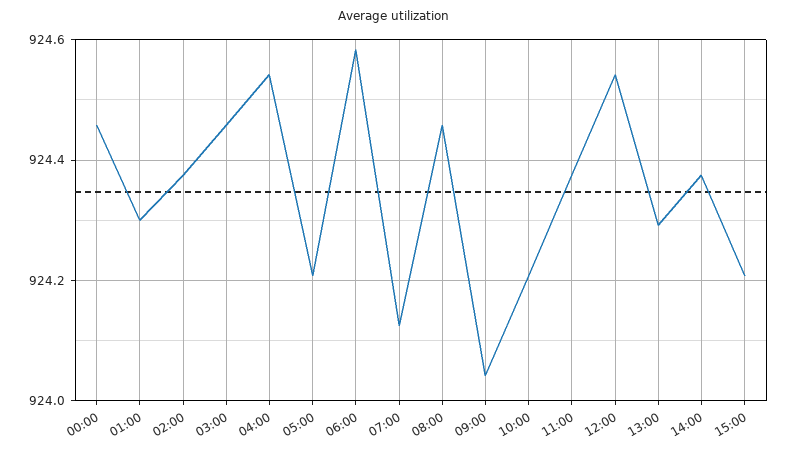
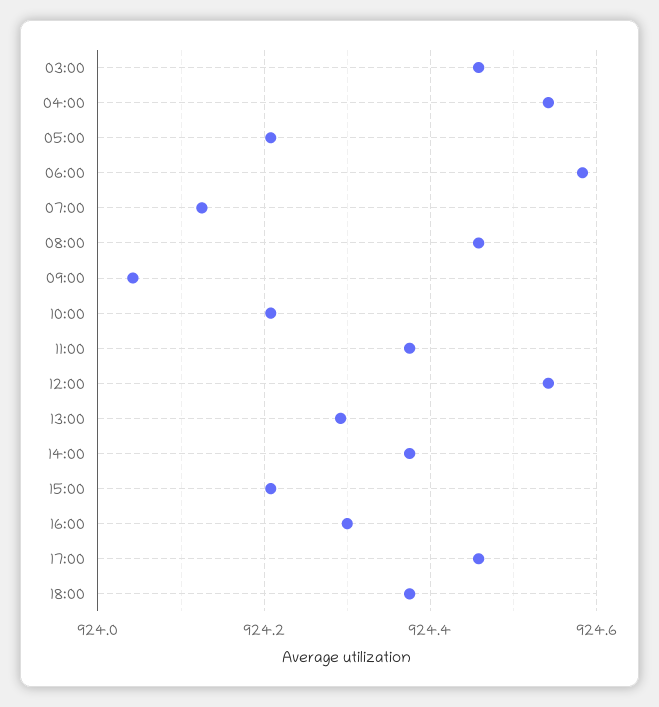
00:00: 924.46 -> none
01:00: 924.3 -> none
02:00: 924.38 -> none
16:00: none -> 924.3
17:00: none -> 924.46
18:00: none -> 924.38

